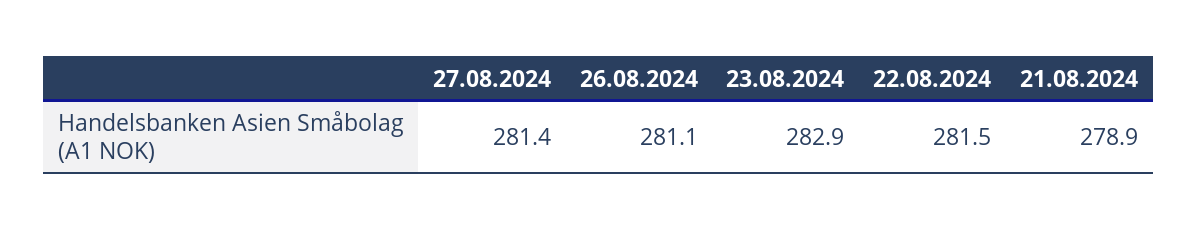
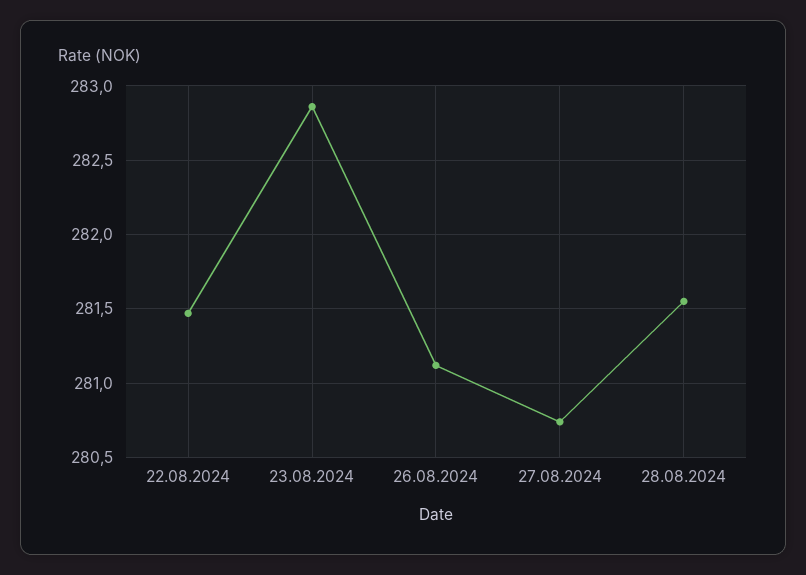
27.08.2024: 281.4 -> 280.75
21.08.2024: 278.9 -> none
28.08.2024: none -> 281.55

